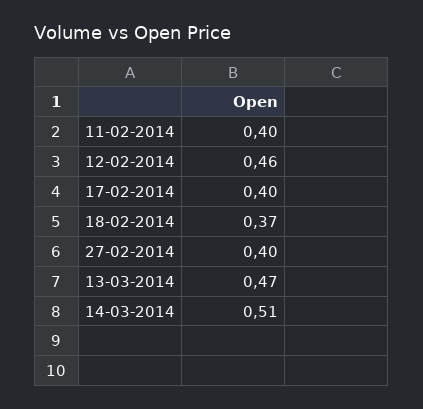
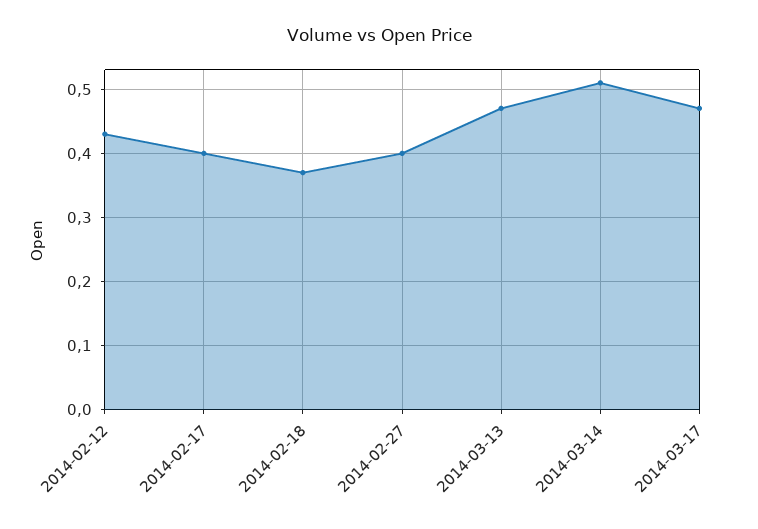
11-02-2014: 0.4 -> none
12-02-2014: 0.46 -> 0.43
2014-03-17: none -> 0.47

